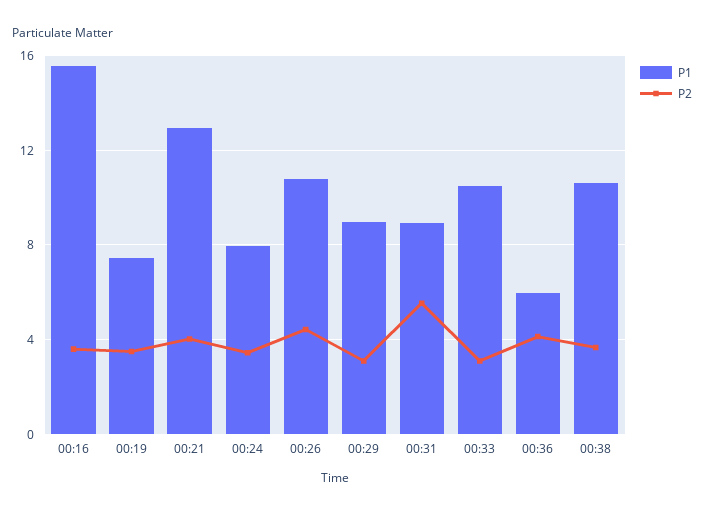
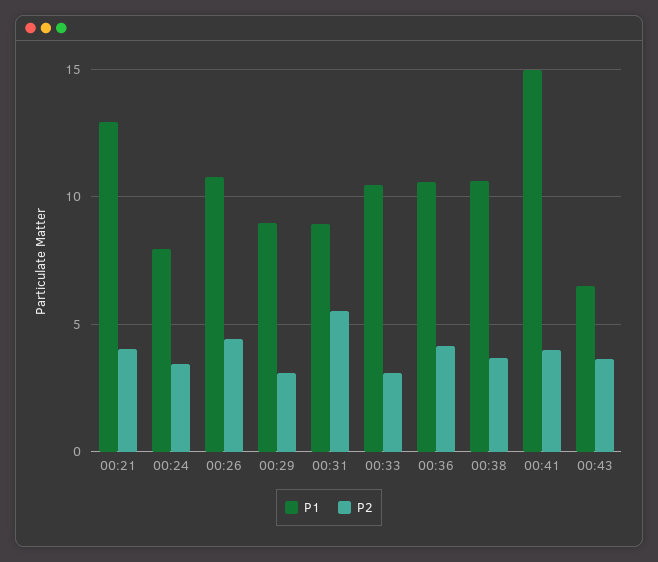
P1, 00:16: 15.5 -> none
P2, 00:16: 3.5 -> none
P1, 00:19: 7.5 -> none
P2, 00:19: 3.5 -> none
P1, 00:36: 6 -> 10.5
P1, 00:41: none -> 15
P2, 00:41: none -> 4
P1, 00:43: none -> 6.5
P2, 00:43: none -> 3.5

